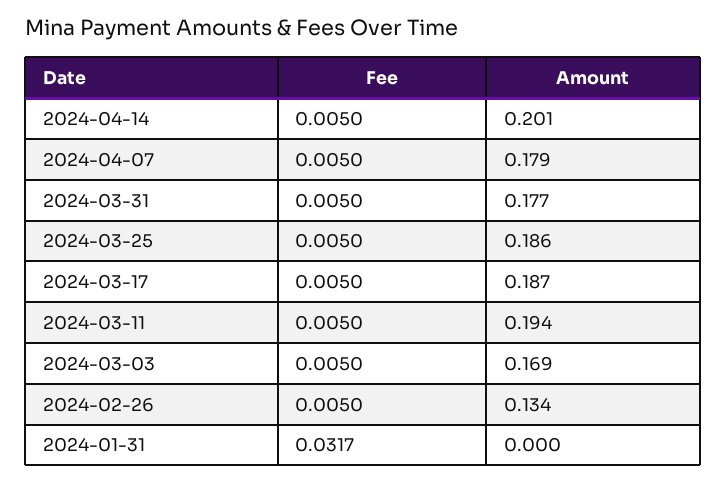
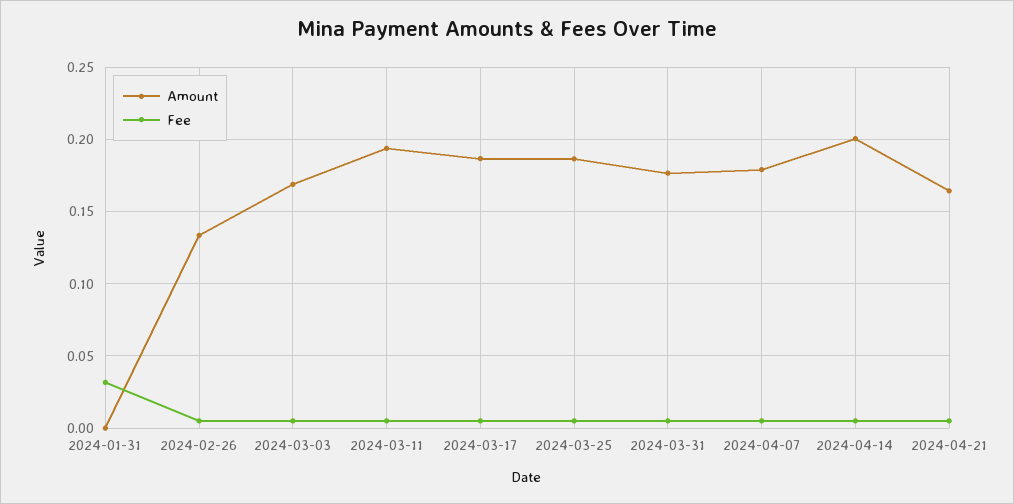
Amount, 2024-04-21: none -> 0.165
Fee, 2024-04-21: none -> 0.005

